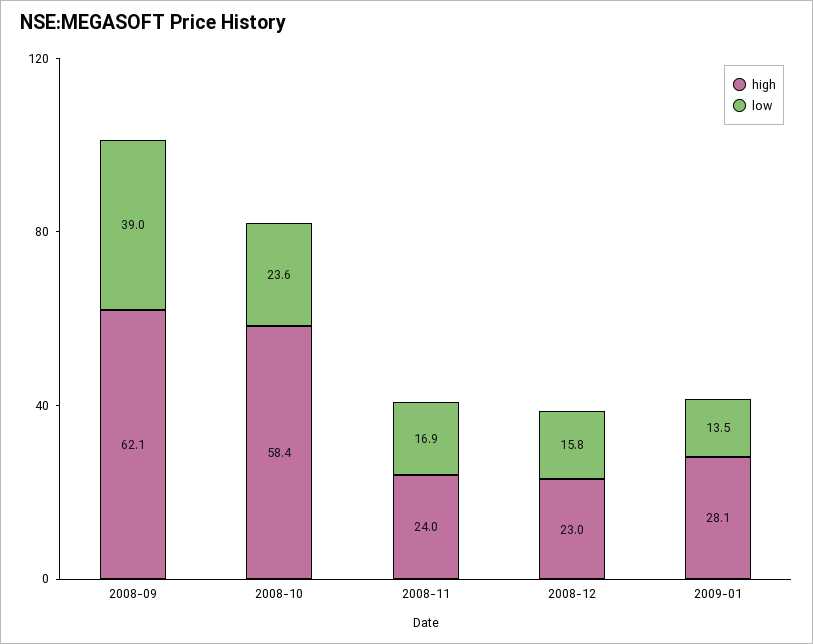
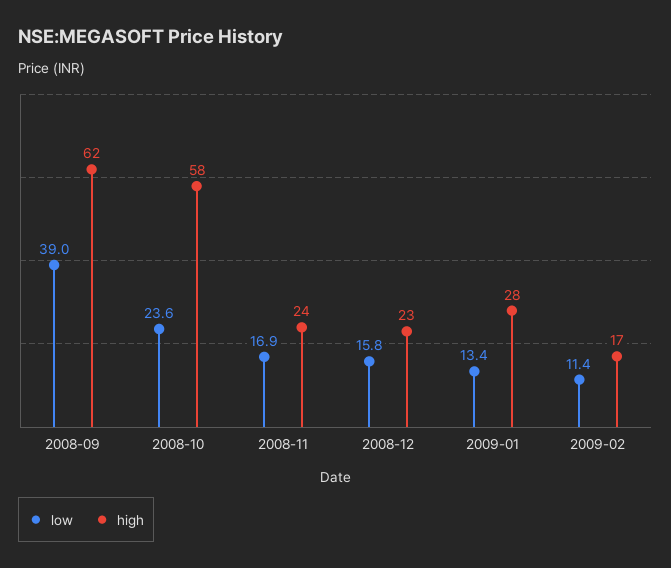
low, 2009-01: 13.5 -> 13.4
low, 2009-02: none -> 11.4
high, 2009-02: none -> 17

